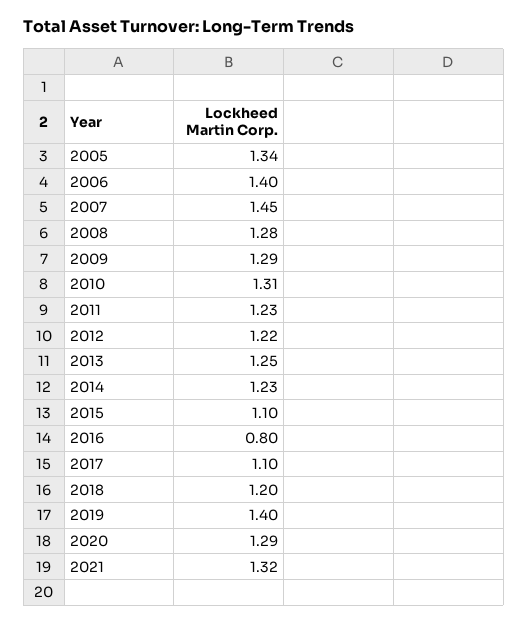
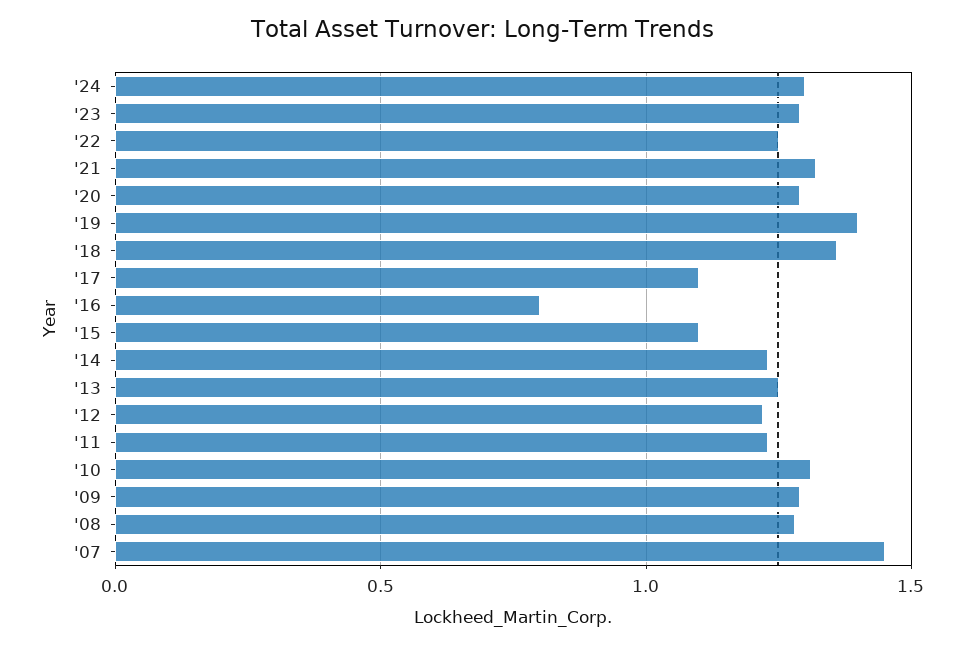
2005: 1.34 -> none
2006: 1.4 -> none
2018: 1.2 -> 1.35
'24: none -> 1.3
'23: none -> 1.3
'22: none -> 1.25

